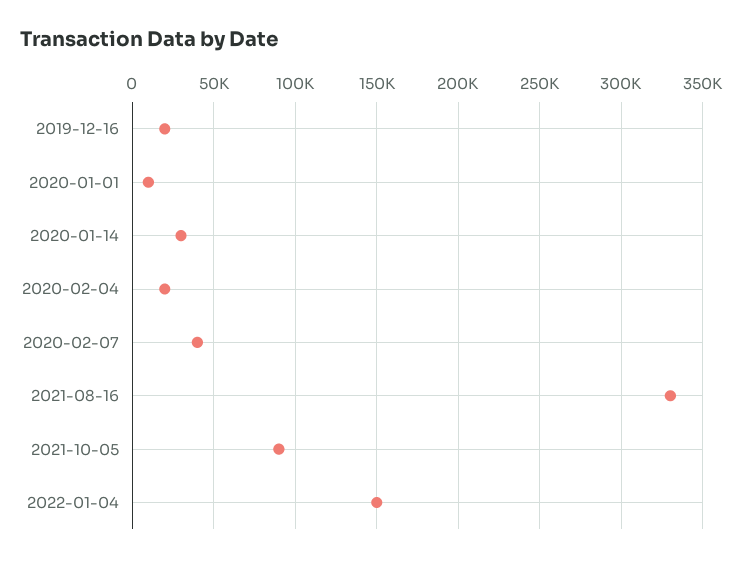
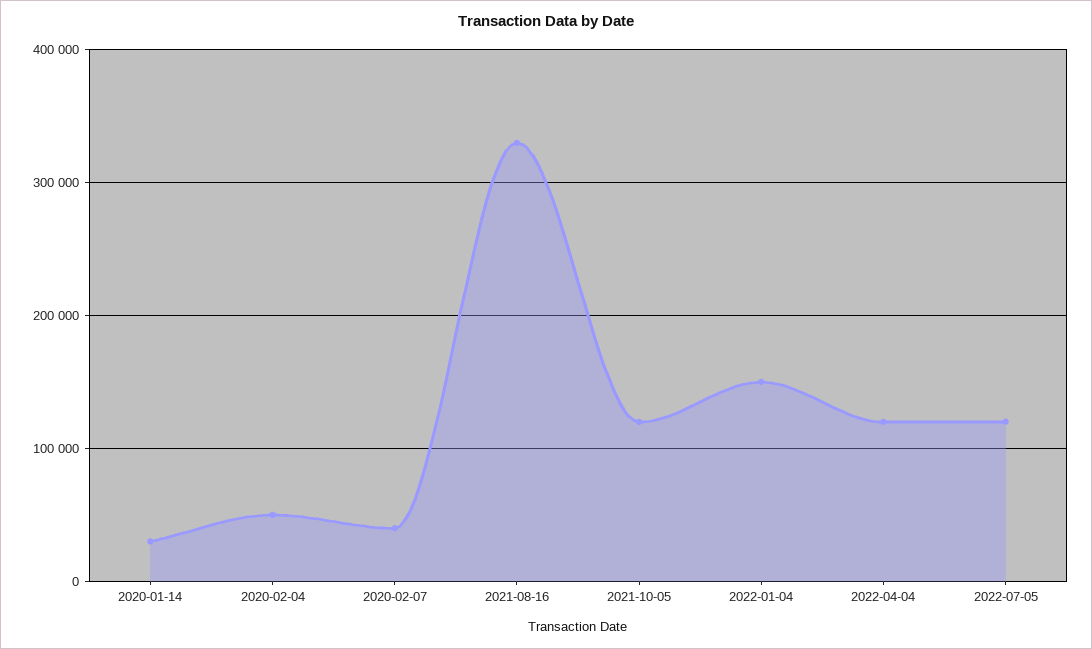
2019-12-16: 20000 -> none
2020-01-01: 10000 -> none
2020-02-04: 20000 -> 50000
2021-10-05: 90000 -> 120000
2022-04-04: none -> 120000
2022-07-05: none -> 120000

